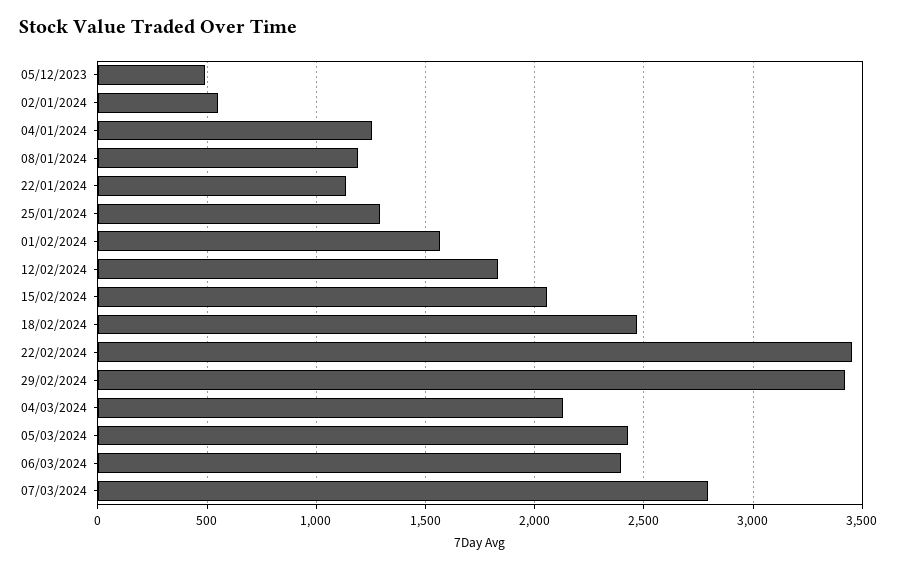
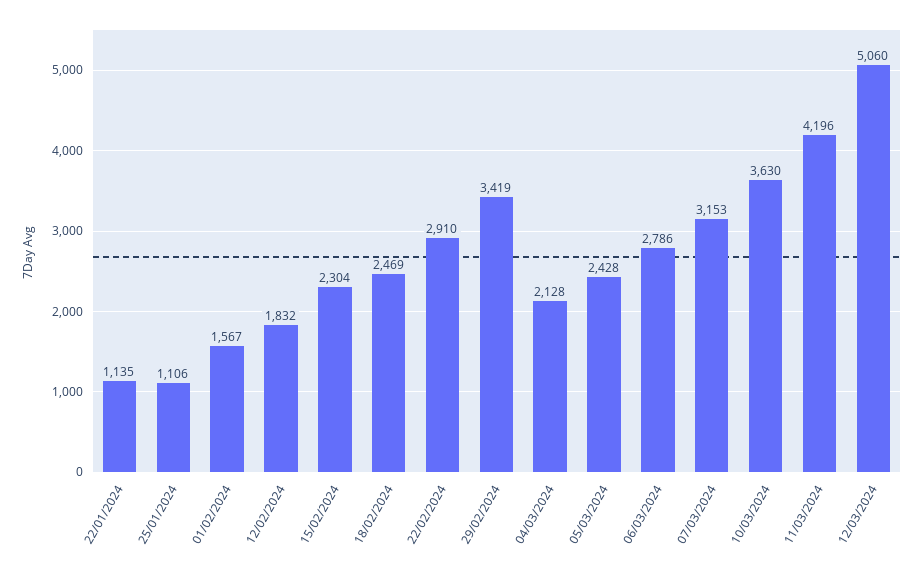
05/12/2023: 500 -> none
02/01/2024: 550 -> none
04/01/2024: 1250 -> none
08/01/2024: 1200 -> none
25/01/2024: 1300 -> 1106
15/02/2024: 2050 -> 2304
22/02/2024: 3450 -> 2910
06/03/2024: 2400 -> 2786
07/03/2024: 2800 -> 3153
10/03/2024: none -> 3630
11/03/2024: none -> 4196
12/03/2024: none -> 5060

